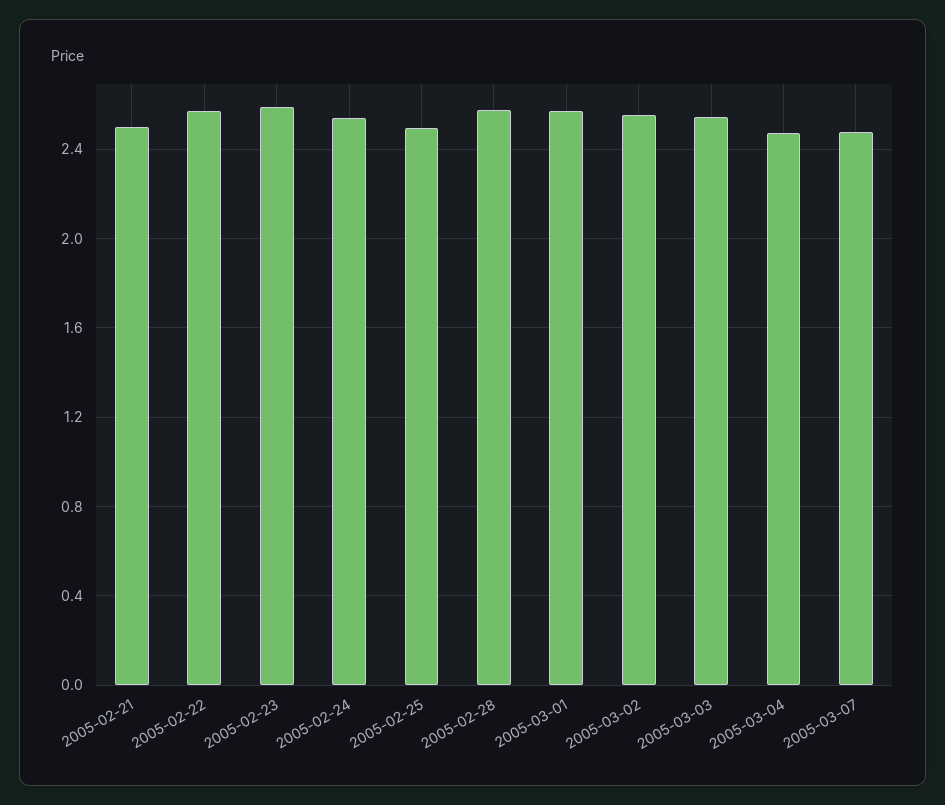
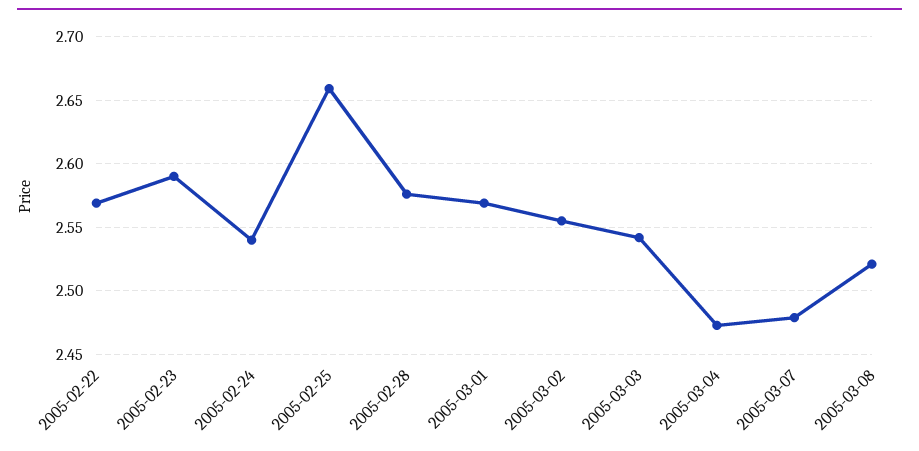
2005-02-21: 2.5 -> none
2005-02-25: 2.5 -> 2.66
2005-03-08: none -> 2.52

